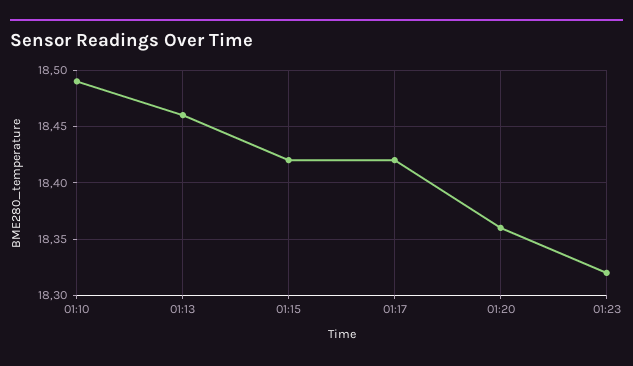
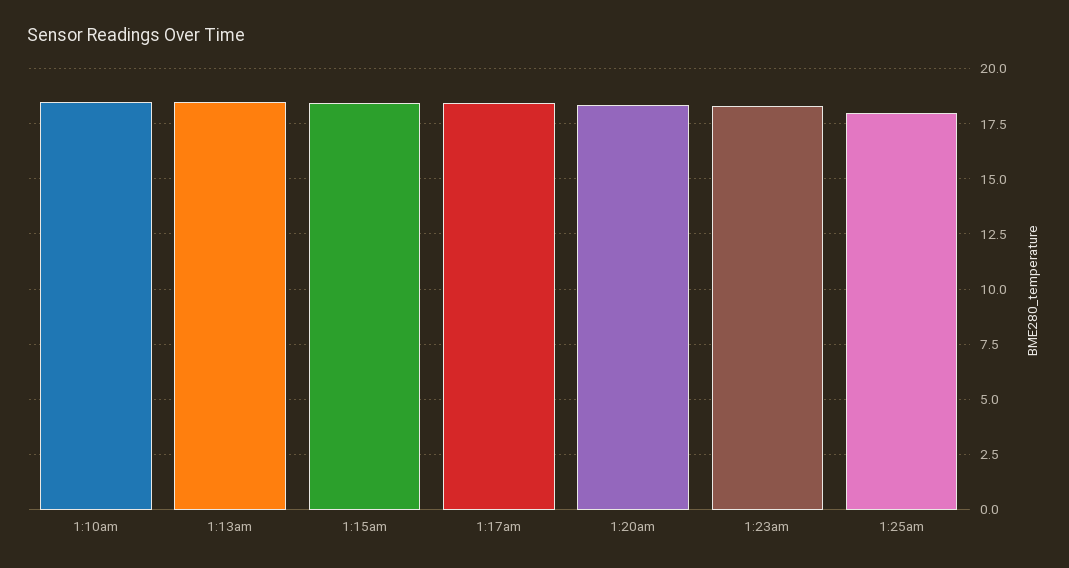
1:25am: none -> 18

